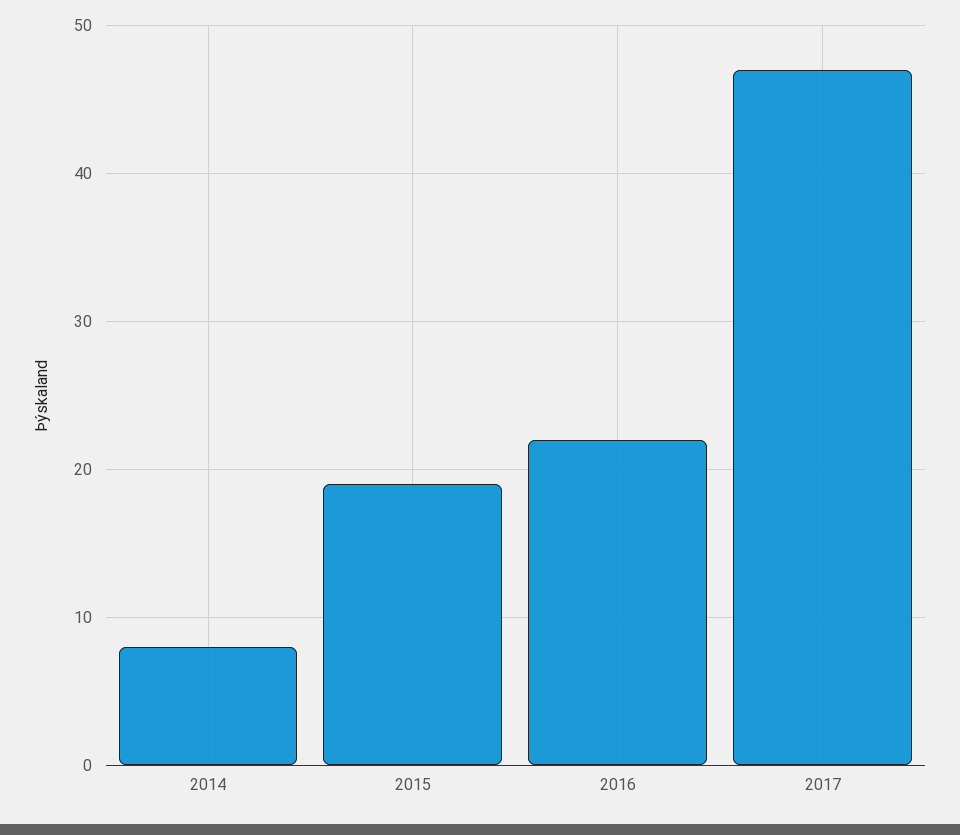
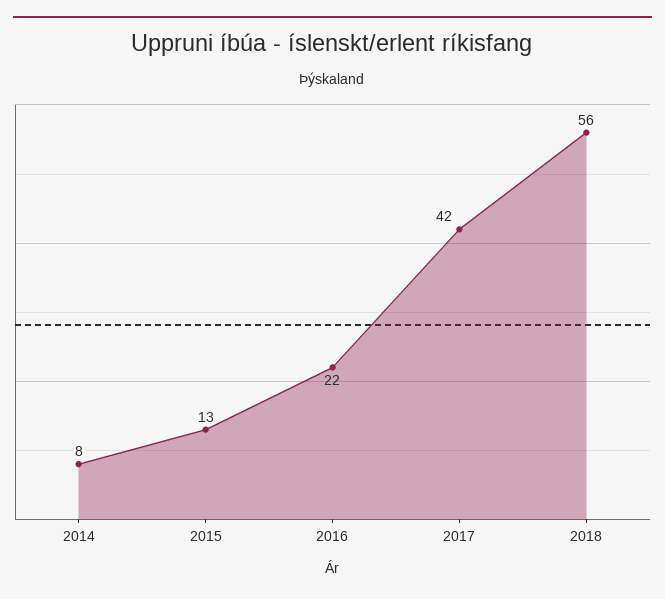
2015: 19 -> 13
2017: 47 -> 42
2018: none -> 56

